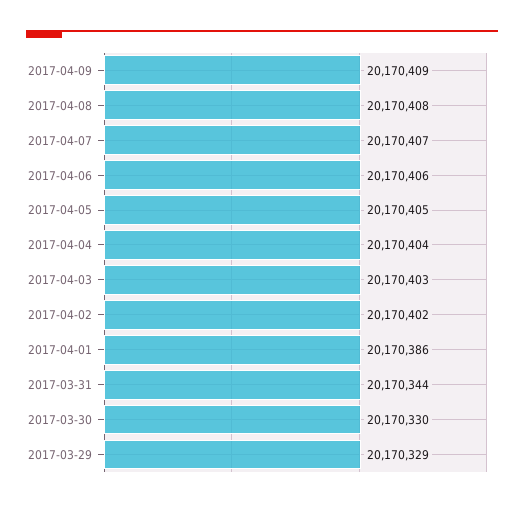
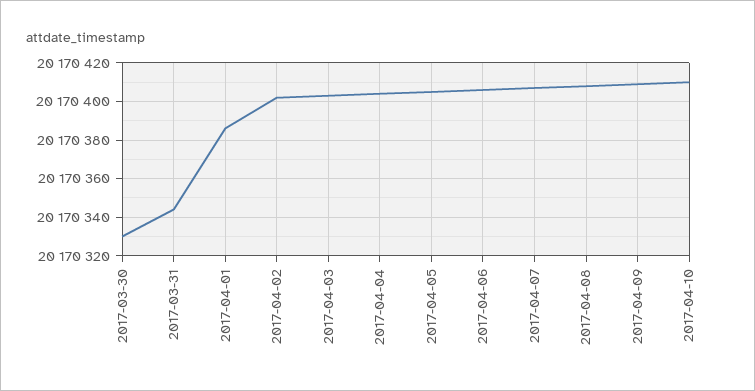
2017-03-29: 20170329 -> none
2017-04-10: none -> 20170410

